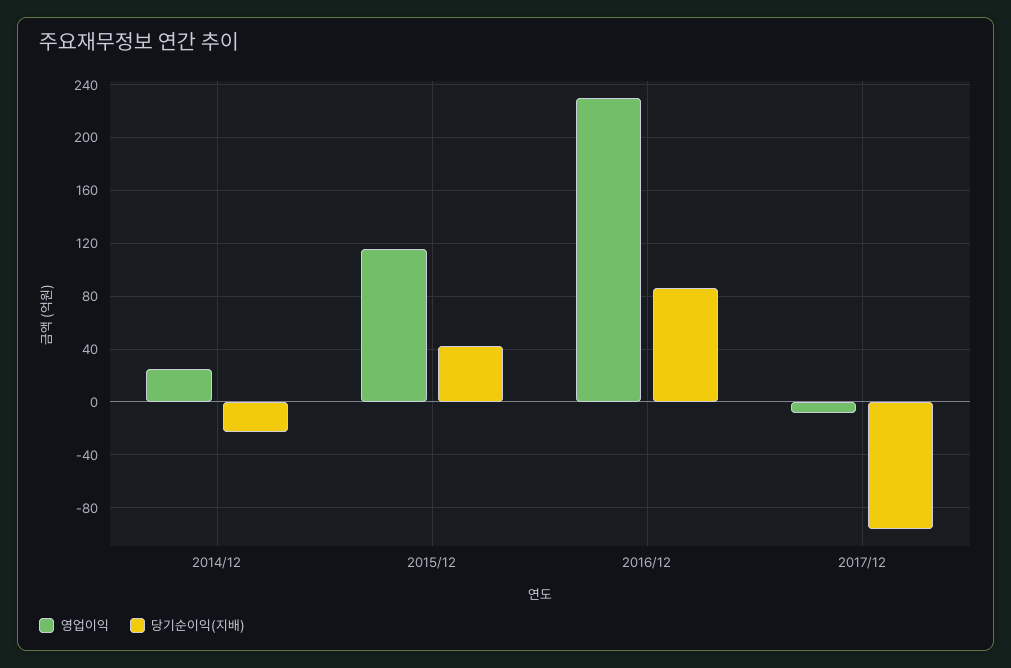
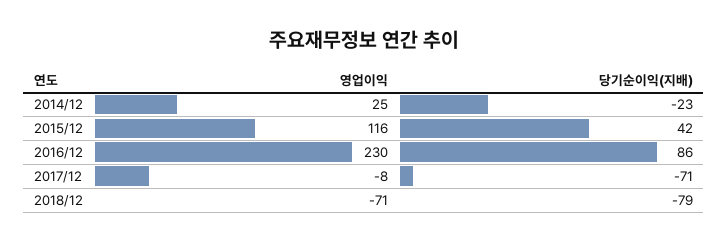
당기순이익(지배), 2017/12: -95 -> -71
영업이익, 2018/12: none -> -71
당기순이익(지배), 2018/12: none -> -79

